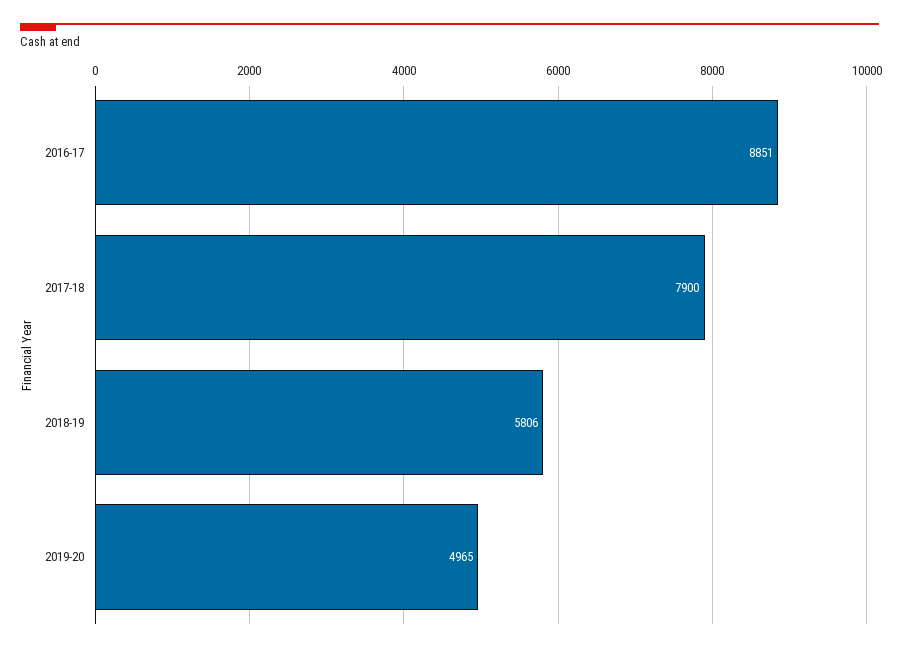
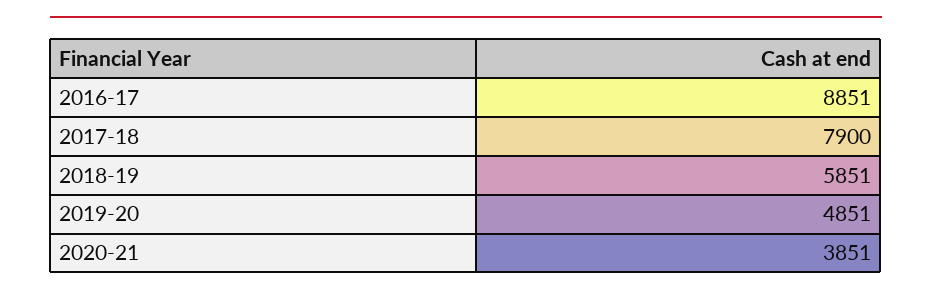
2018-19: 5806 -> 5851
2019-20: 4965 -> 4851
2020-21: none -> 3851

